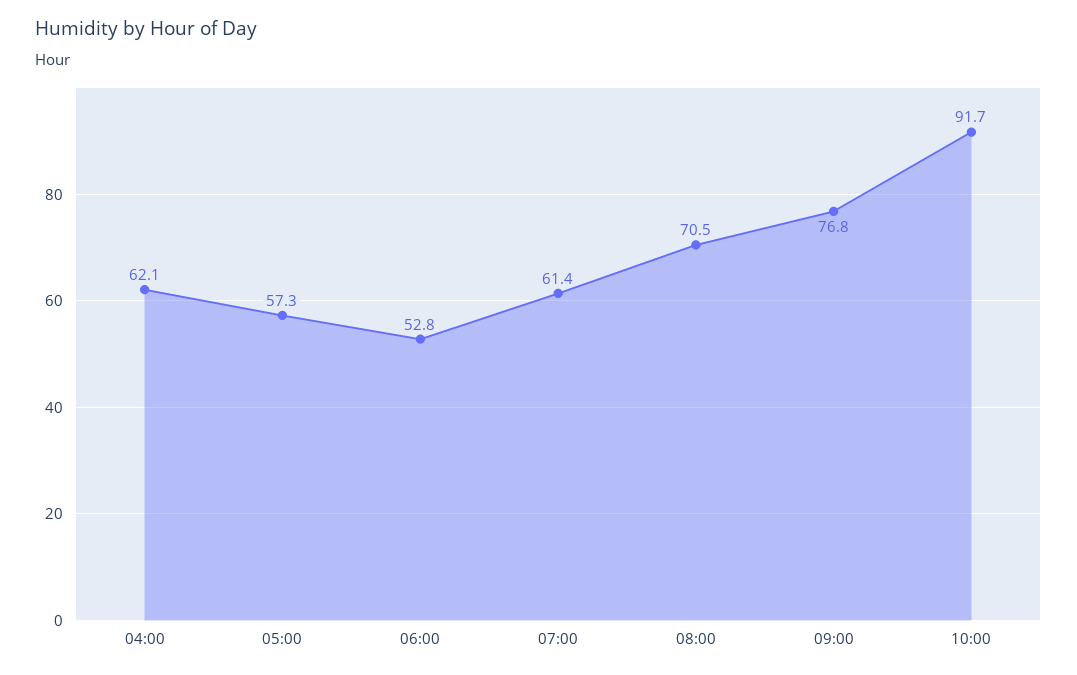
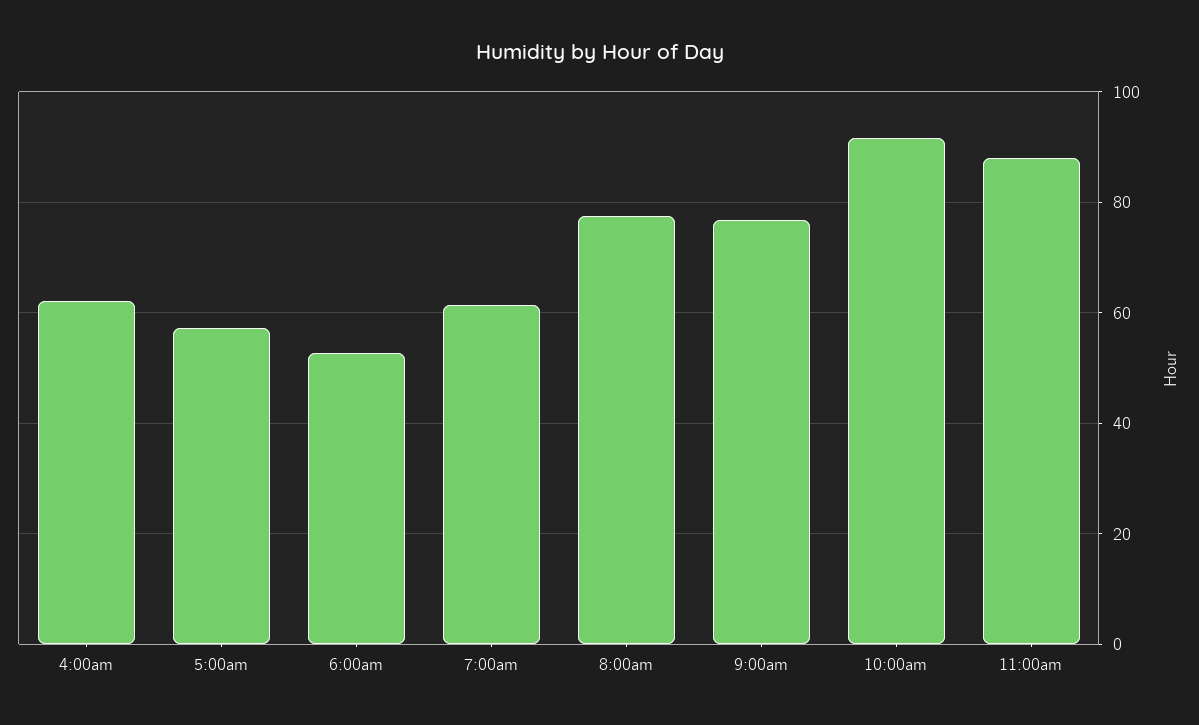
08:00: 70.5 -> 78
11:00am: none -> 88

